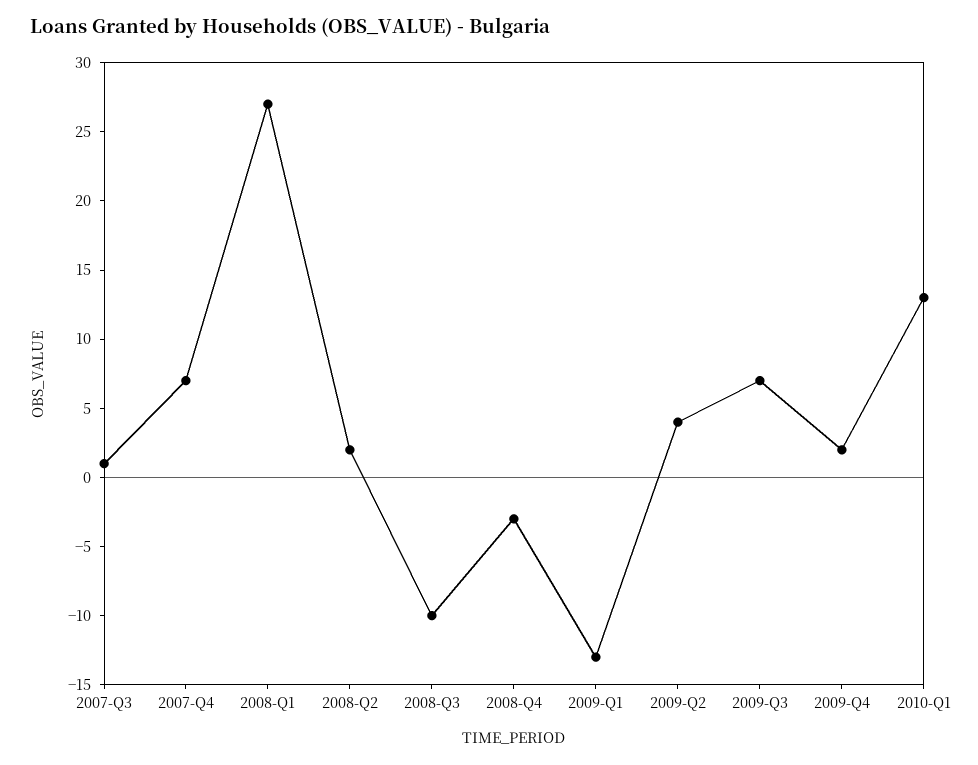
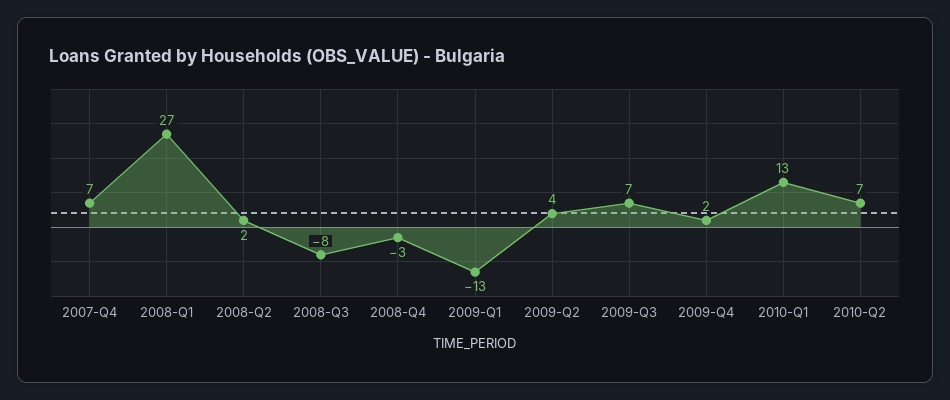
2007-Q3: 1 -> none
2008-Q3: -10 -> -8
2010-Q2: none -> 7

